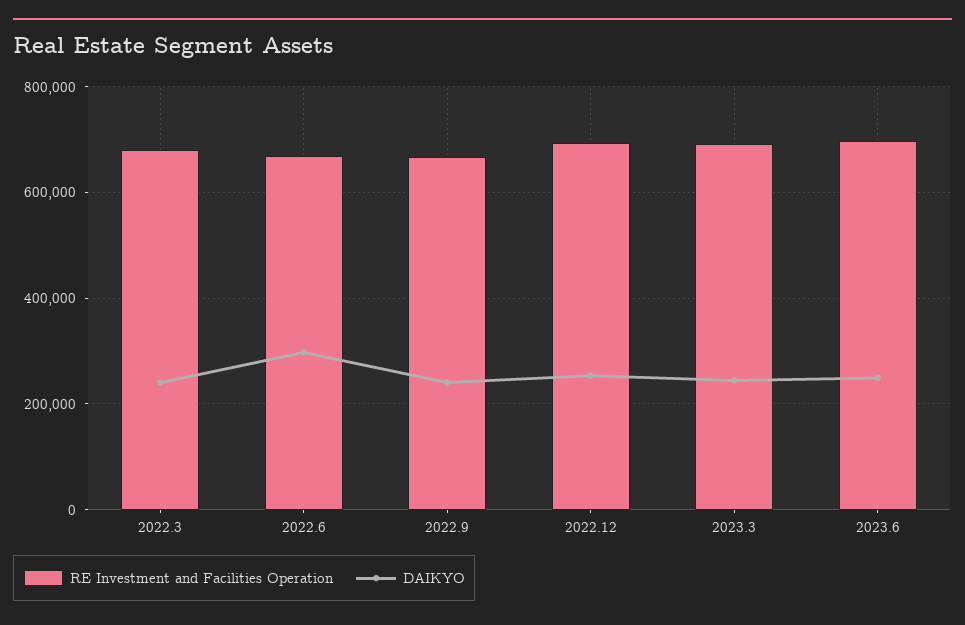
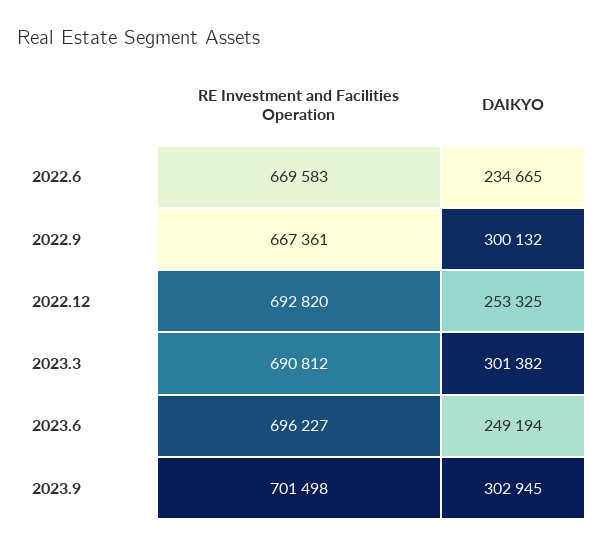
RE Investment and Facilities Operation, 2022.3: 680000 -> none
DAIKYO, 2022.3: 240000 -> none
DAIKYO, 2022.6: 300000 -> 234665
DAIKYO, 2022.9: 240000 -> 300132
DAIKYO, 2023.3: 240000 -> 301382
RE Investment and Facilities Operation, 2023.9: none -> 701498
DAIKYO, 2023.9: none -> 302945

